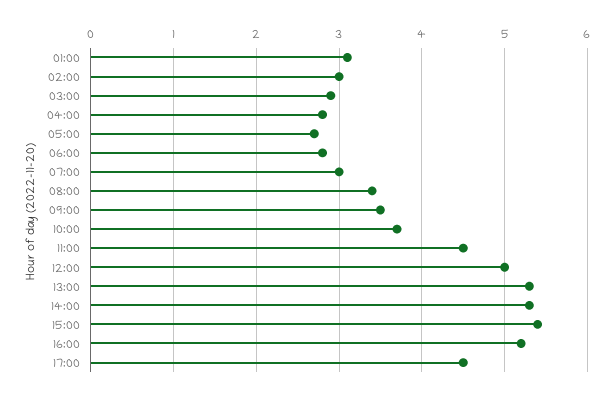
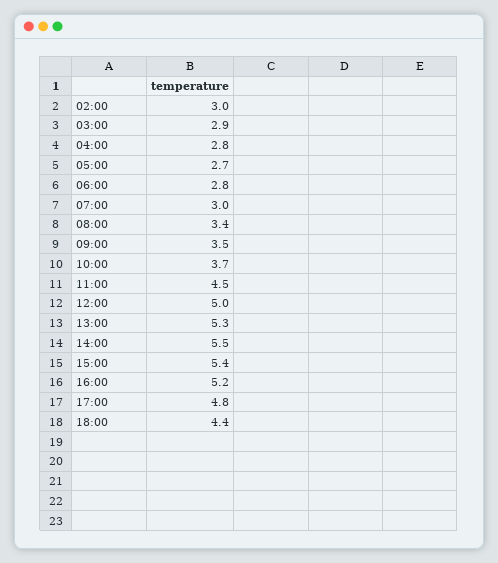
01:00: 3.1 -> none
14:00: 5.3 -> 5.5
17:00: 4.5 -> 4.8
18:00: none -> 4.4

